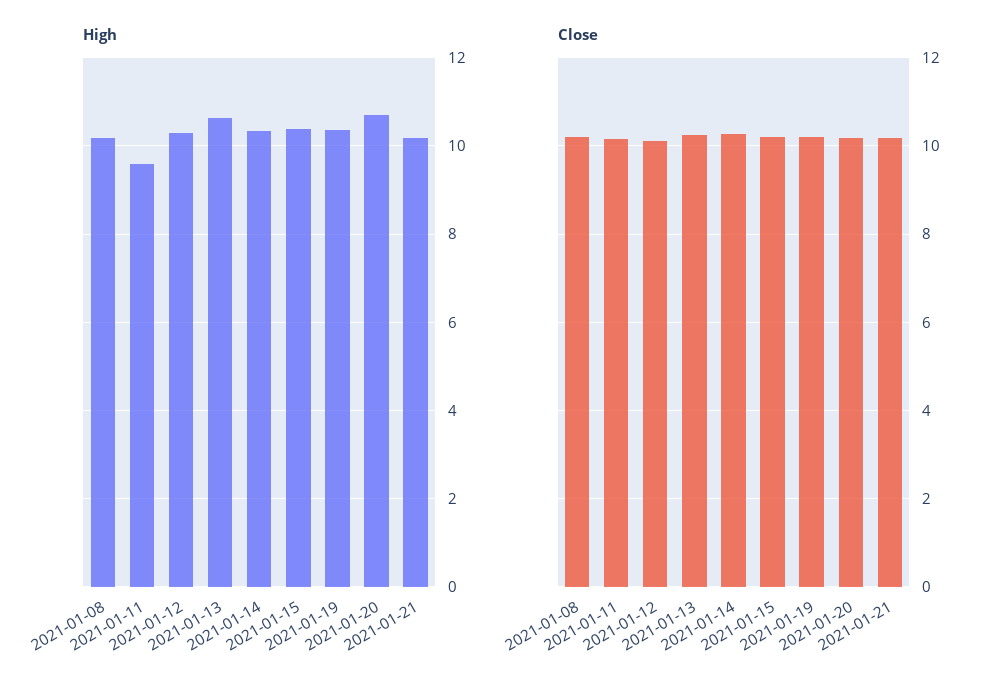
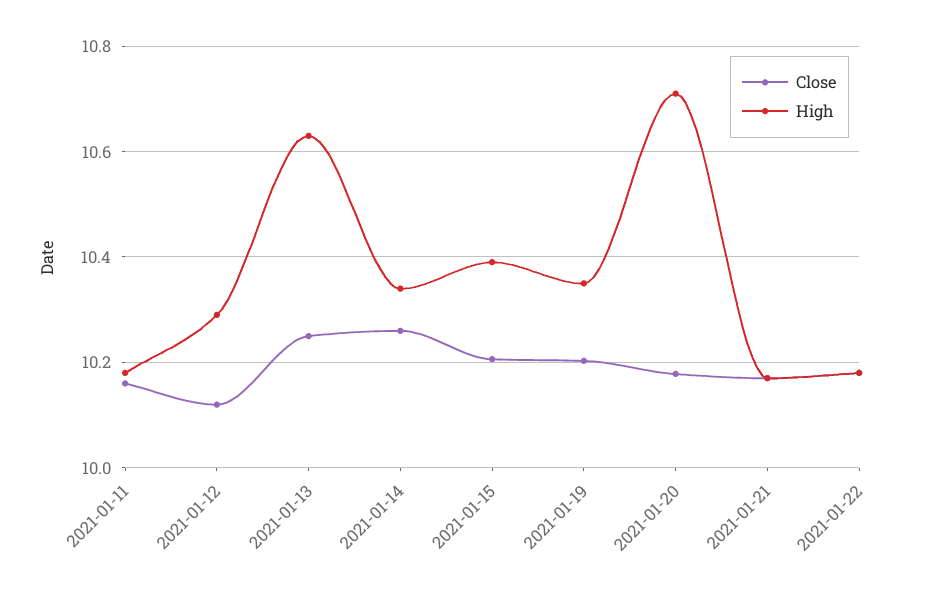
High, 2021-01-08: 10.2 -> none
High, 2021-01-11: 9.6 -> 10.18
Close, 2021-01-08: 10.2 -> none
Close, 2021-01-22: none -> 10.18
High, 2021-01-22: none -> 10.18

